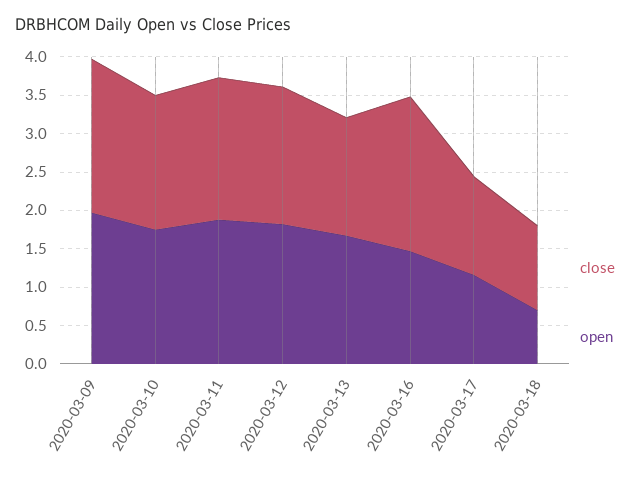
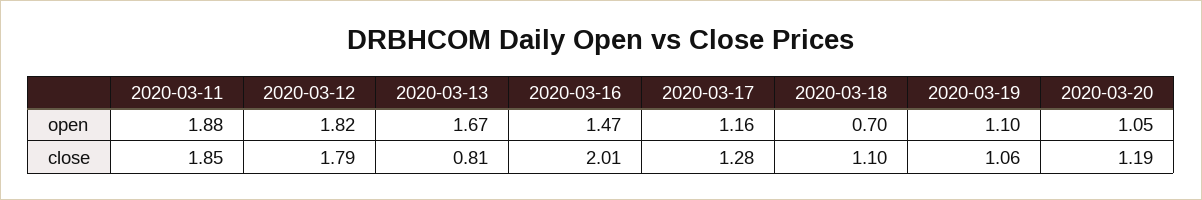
close, 2020-03-09: 2 -> none
open, 2020-03-09: 2 -> none
close, 2020-03-10: 1.75 -> none
open, 2020-03-10: 1.75 -> none
close, 2020-03-13: 1.5 -> 0.81
open, 2020-03-19: none -> 1.1
open, 2020-03-20: none -> 1.05
close, 2020-03-19: none -> 1.06
close, 2020-03-20: none -> 1.19

